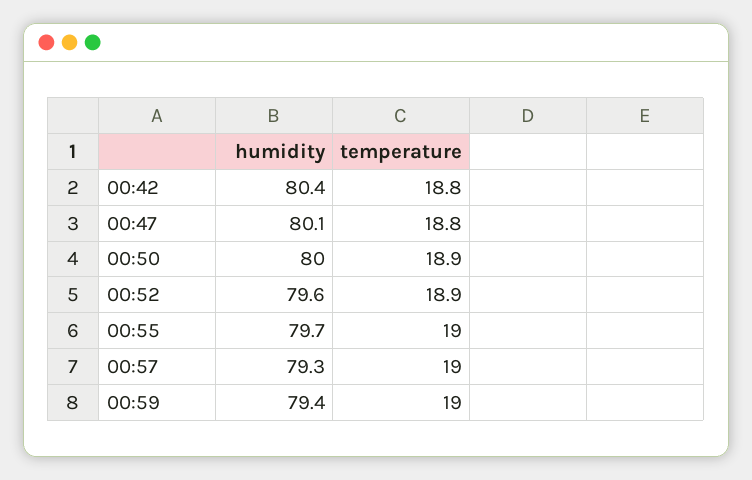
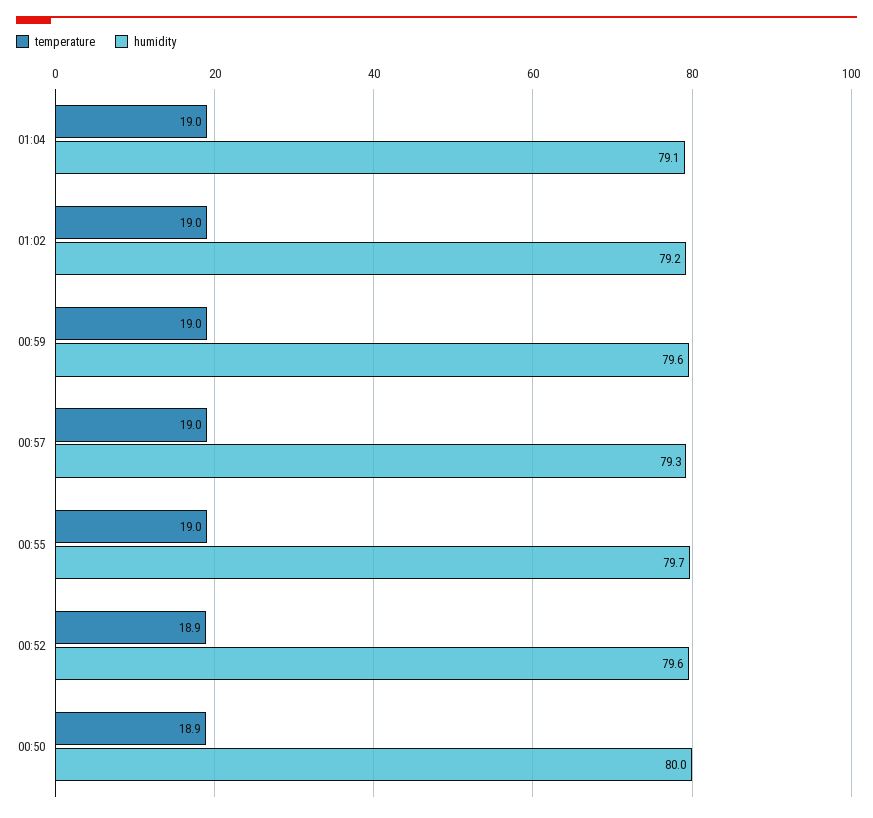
humidity, 00:42: 80.4 -> none
temperature, 00:42: 18.8 -> none
humidity, 00:47: 80.1 -> none
temperature, 00:47: 18.8 -> none
humidity, 00:59: 79.4 -> 79.6
temperature, 01:04: none -> 19
humidity, 01:04: none -> 79.1
temperature, 01:02: none -> 19
humidity, 01:02: none -> 79.2

